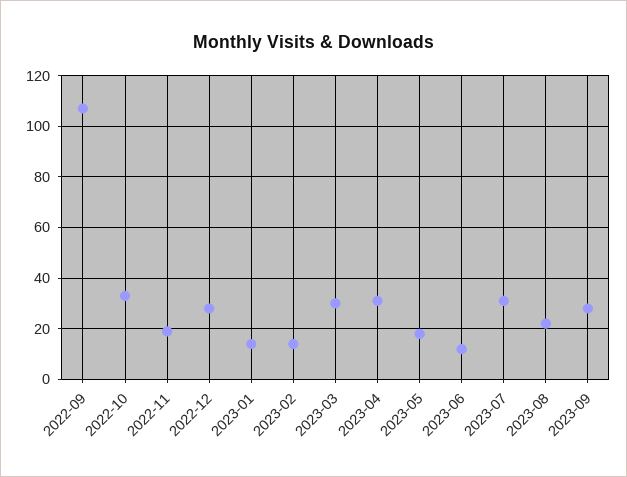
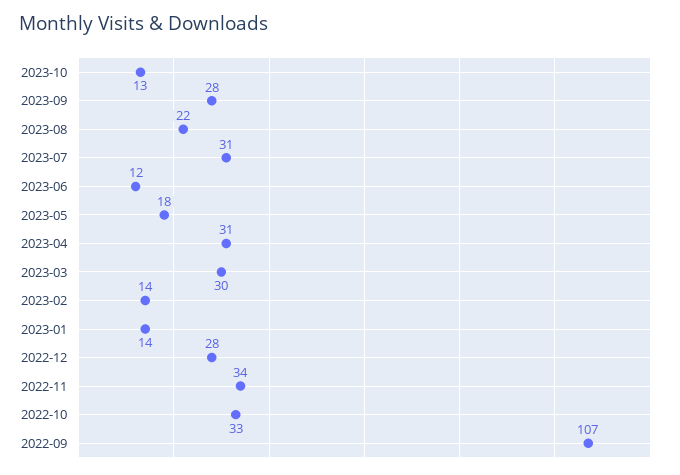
2022-11: 20 -> 34
2023-10: none -> 13

